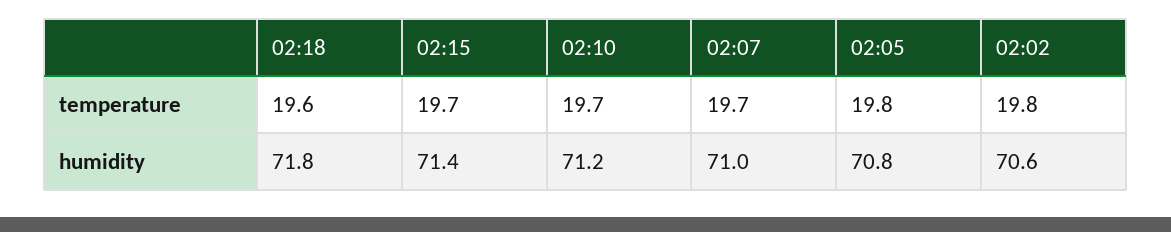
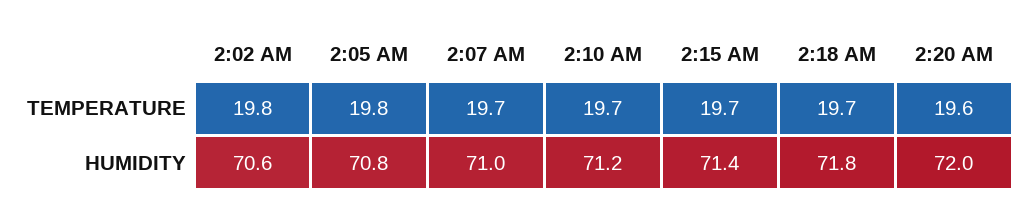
02:18, temperature: 19.6 -> 19.7
2:20 AM, temperature: none -> 19.6
2:20 AM, humidity: none -> 72

